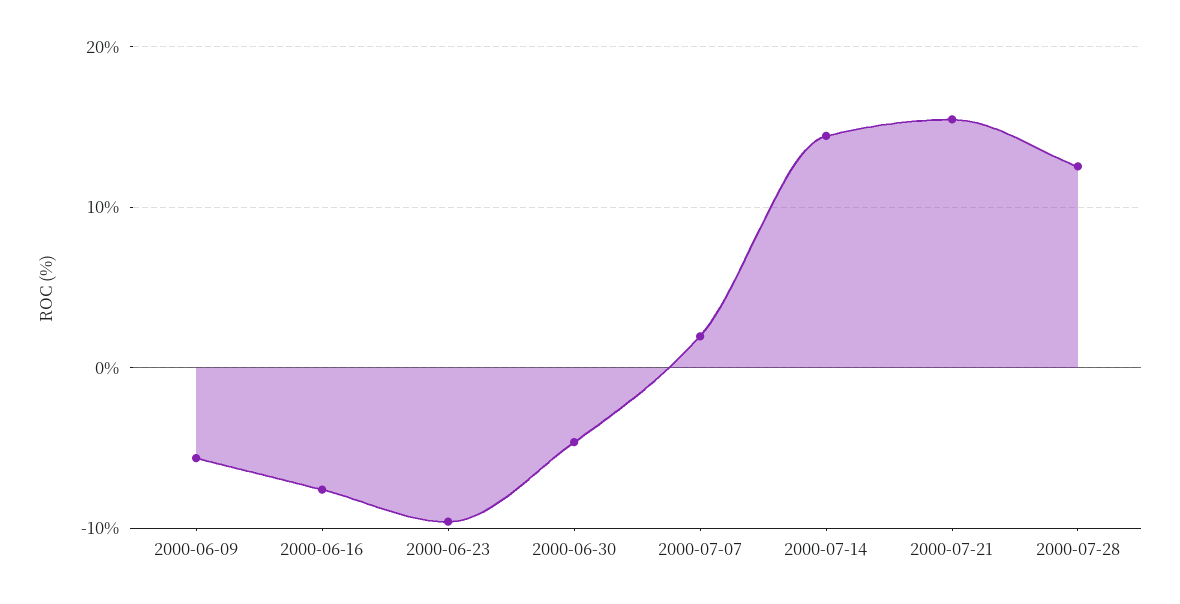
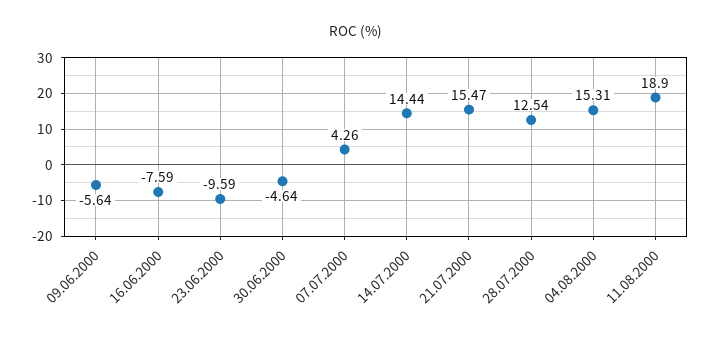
2000-07-07: 2 -> 4.26
04.08.2000: none -> 15.31
11.08.2000: none -> 18.9

